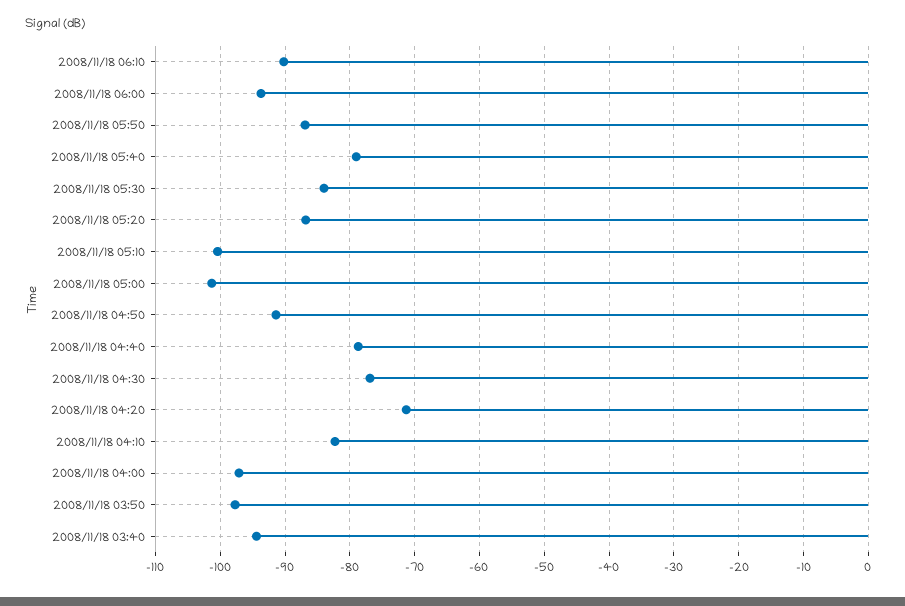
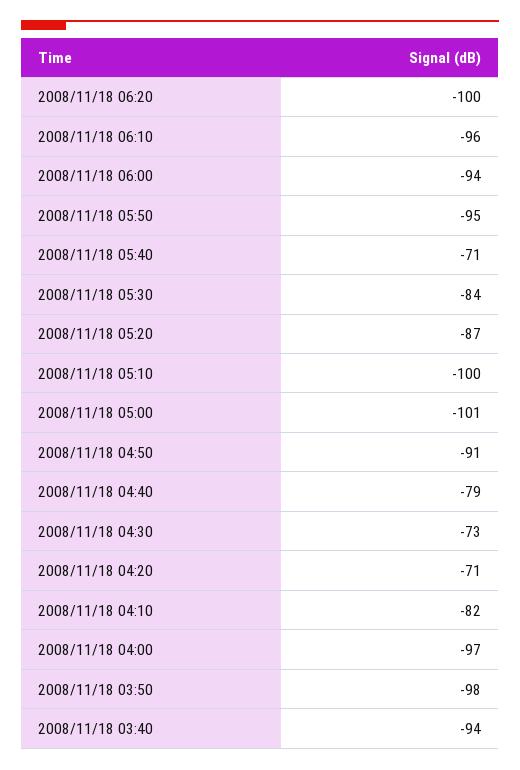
2008/11/18 06:10: -90 -> -96
2008/11/18 05:50: -87 -> -95
2008/11/18 05:40: -79 -> -71
2008/11/18 04:30: -77 -> -73
2008/11/18 06:20: none -> -100

